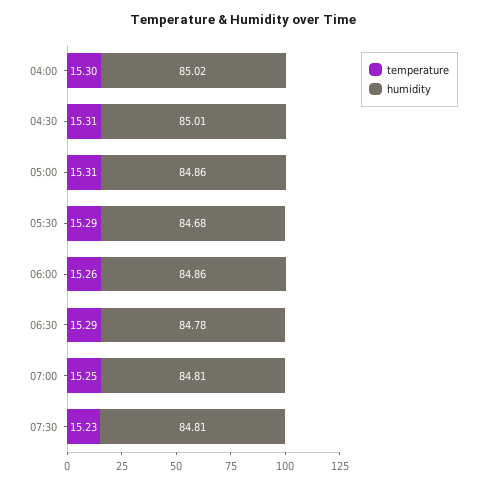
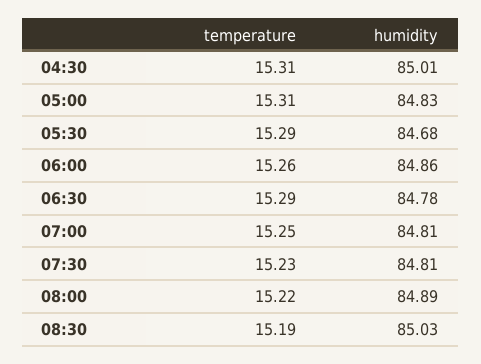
temperature, 04:00: 15.3 -> none
humidity, 04:00: 85.02 -> none
humidity, 05:00: 84.86 -> 84.83
temperature, 08:00: none -> 15.22
humidity, 08:00: none -> 84.89
temperature, 08:30: none -> 15.19
humidity, 08:30: none -> 85.03

